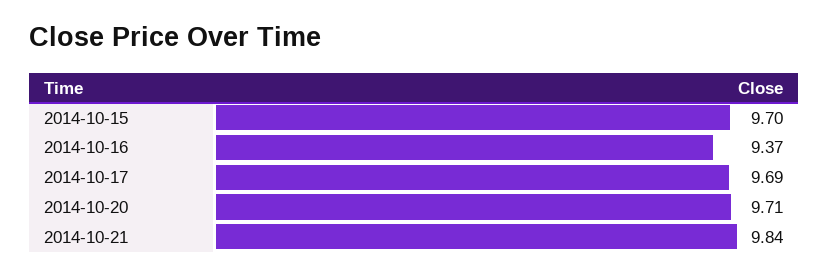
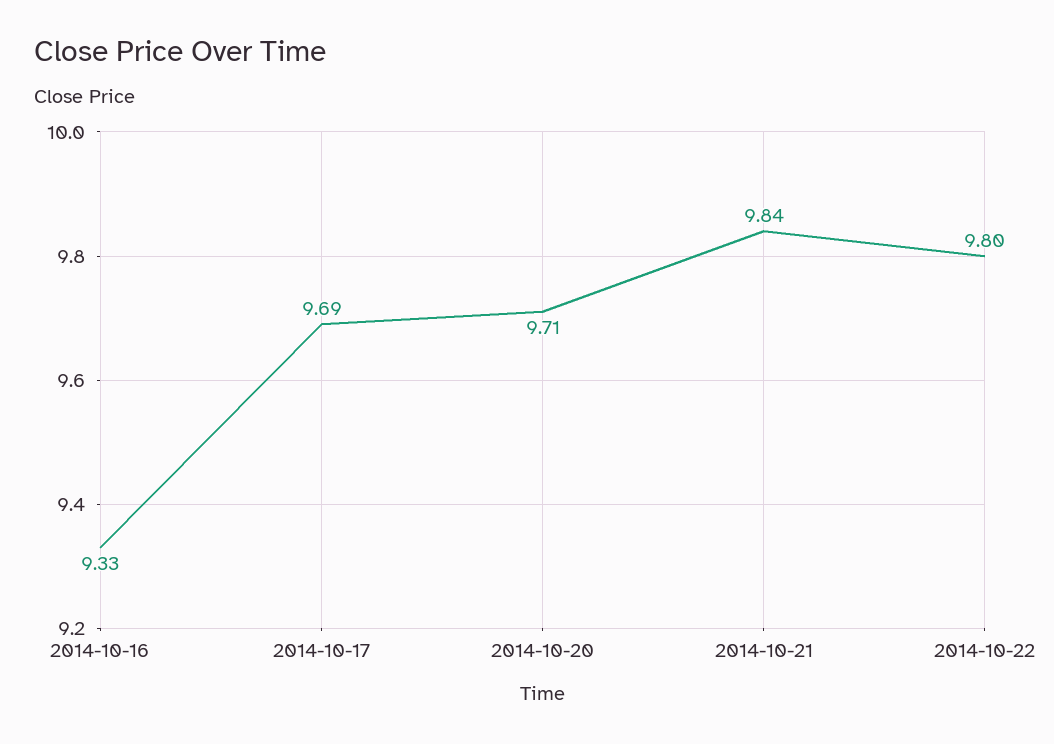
2014-10-15: 9.7 -> none
2014-10-16: 9.37 -> 9.33
2014-10-22: none -> 9.8

